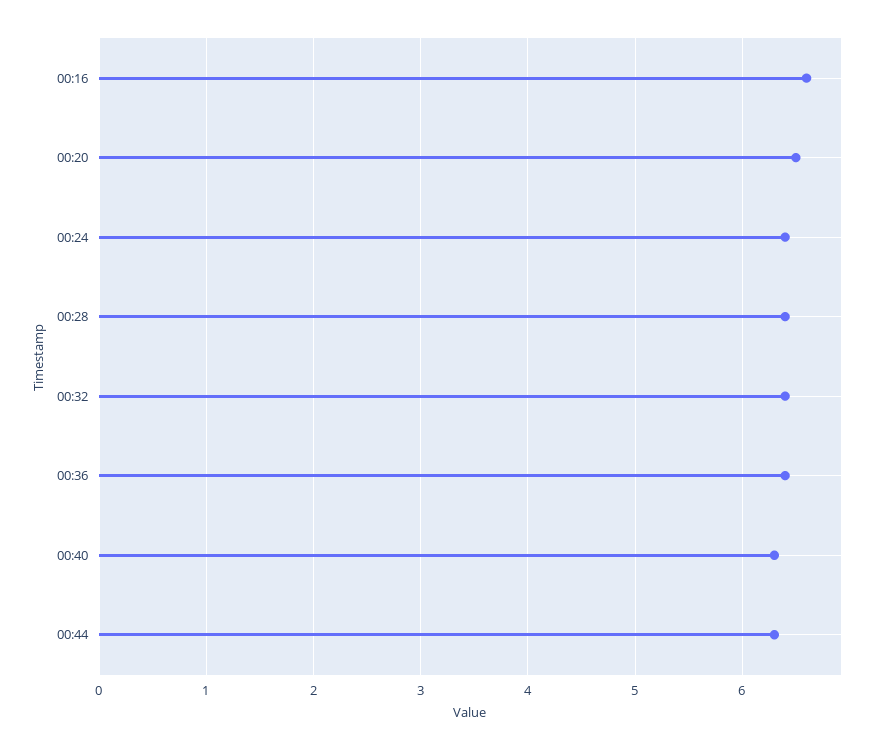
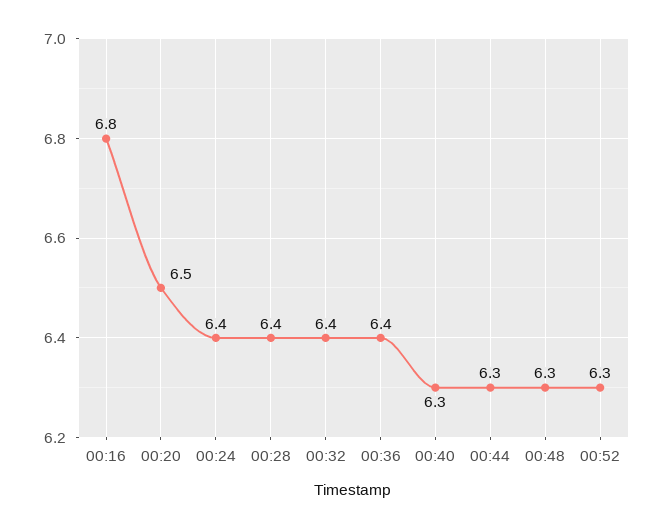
00:16: 6.6 -> 6.8
00:48: none -> 6.3
00:52: none -> 6.3

